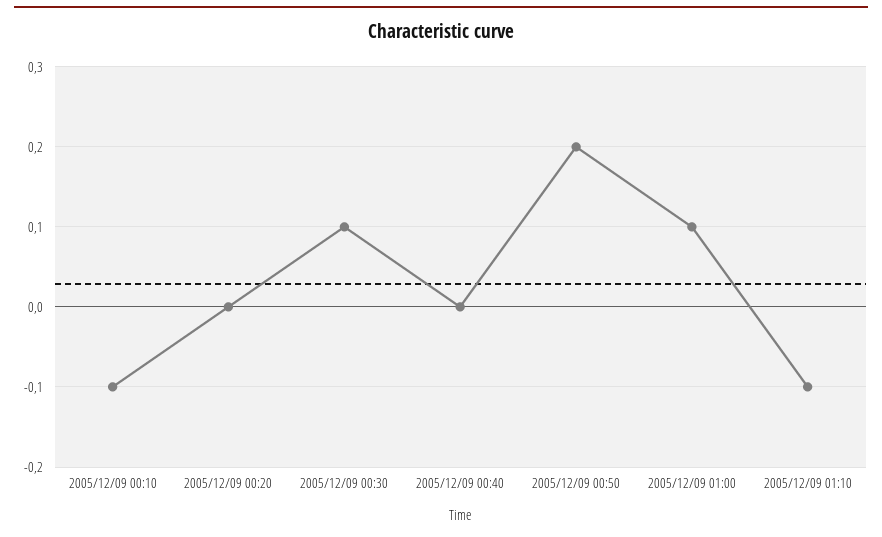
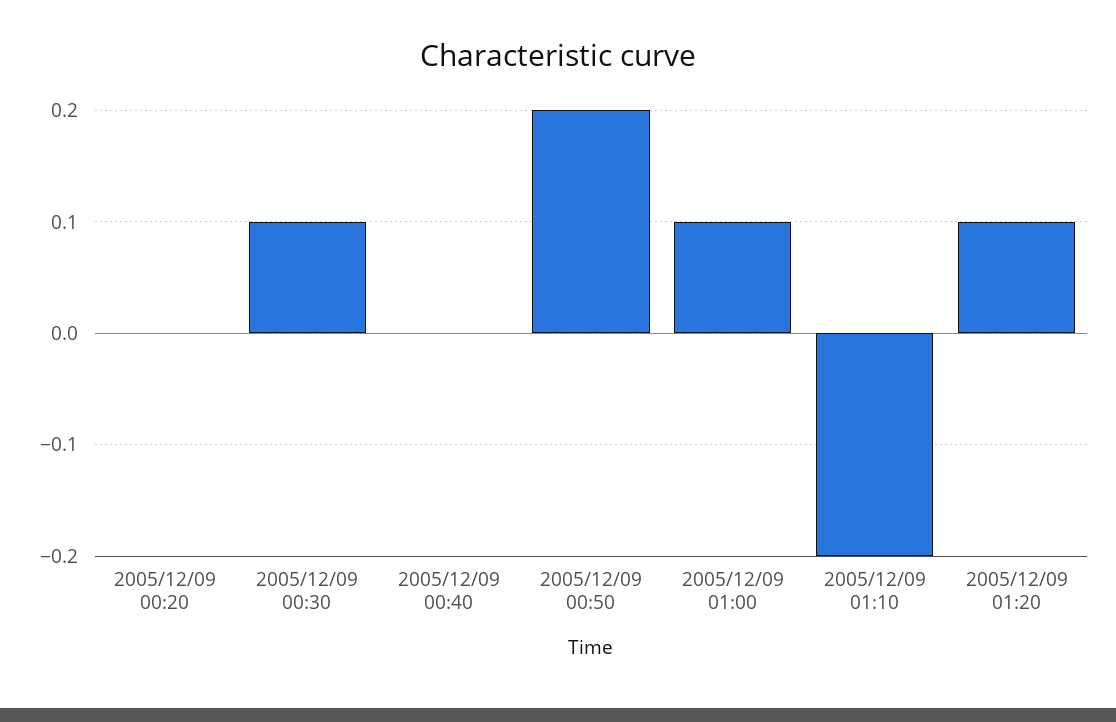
2005/12/09 00:10: -0.1 -> none
2005/12/09 01:10: -0.1 -> -0.2
2005/12/09 01:20: none -> 0.1

